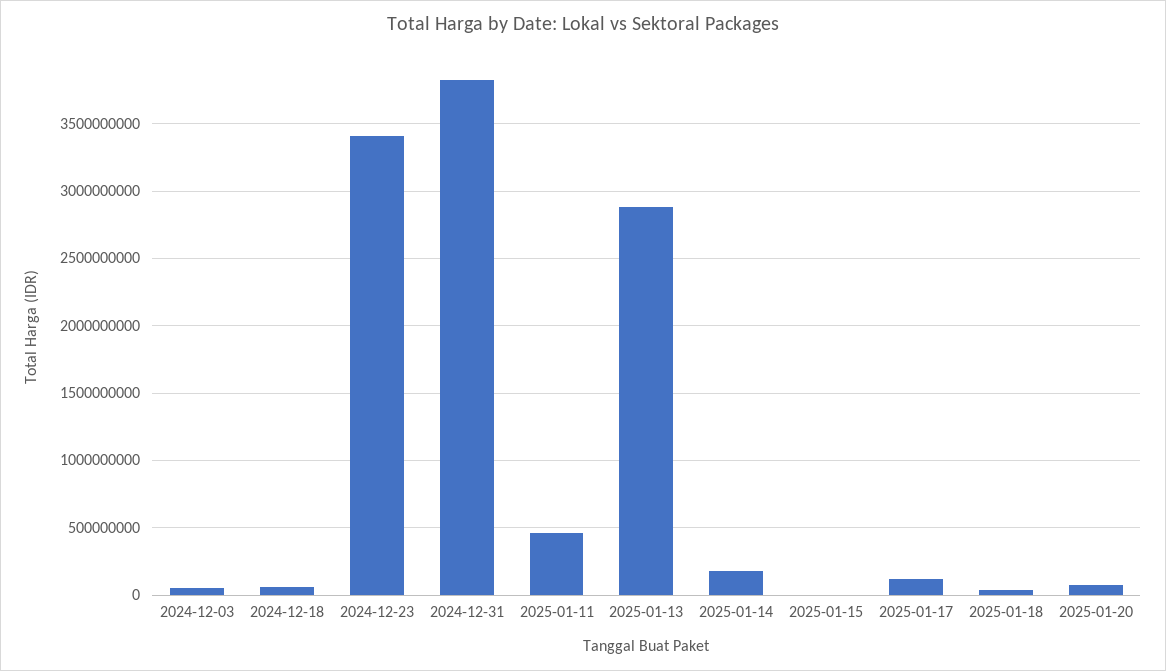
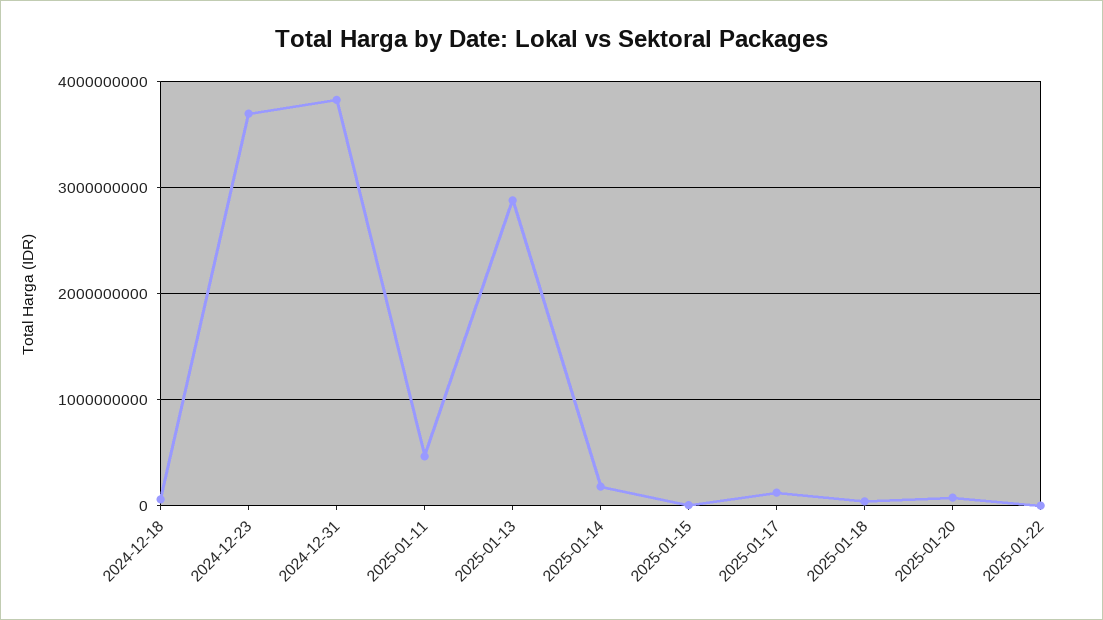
2024-12-03: 50000000 -> none
2024-12-23: 3400000000 -> 3700000000
2025-01-22: none -> 0

